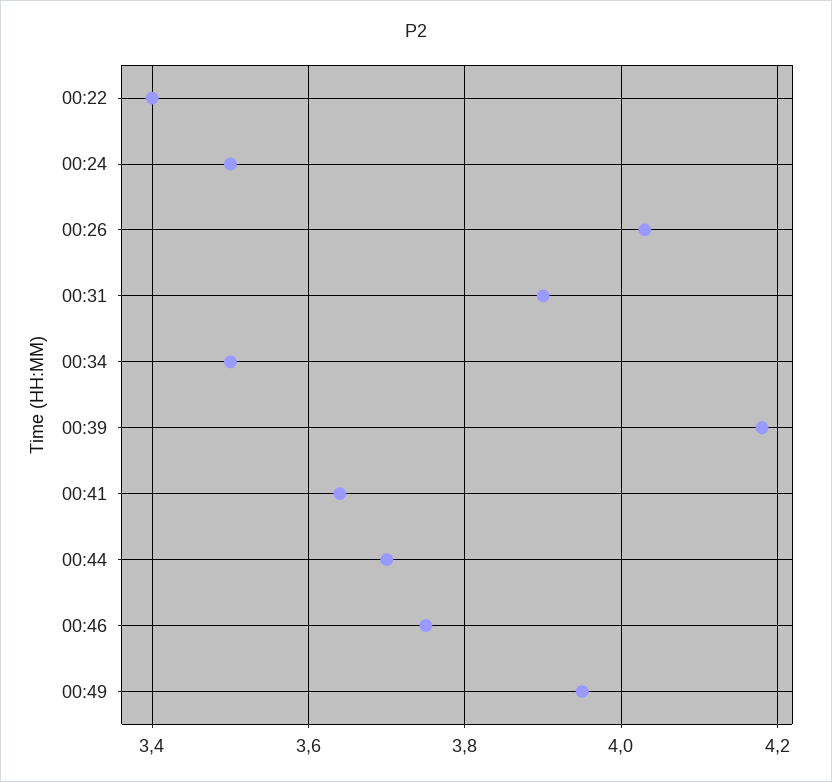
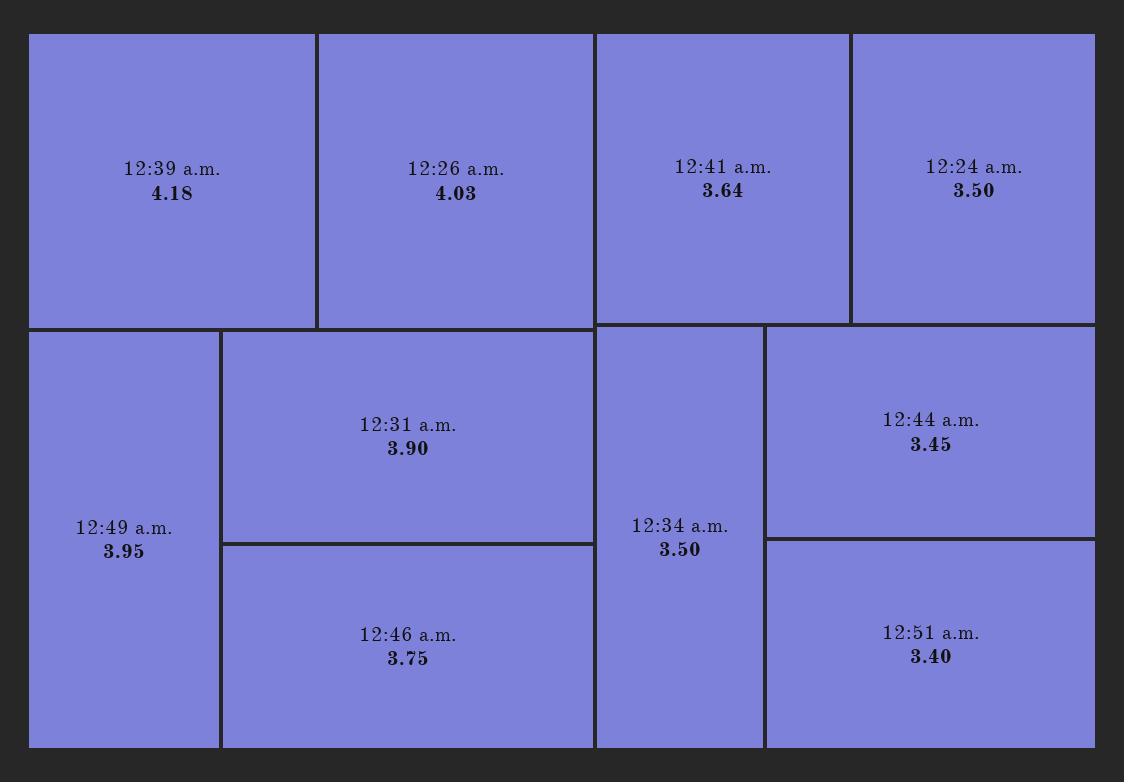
00:22: 3.4 -> none
00:44: 3.7 -> 3.45
12:51 a.m.: none -> 3.4

